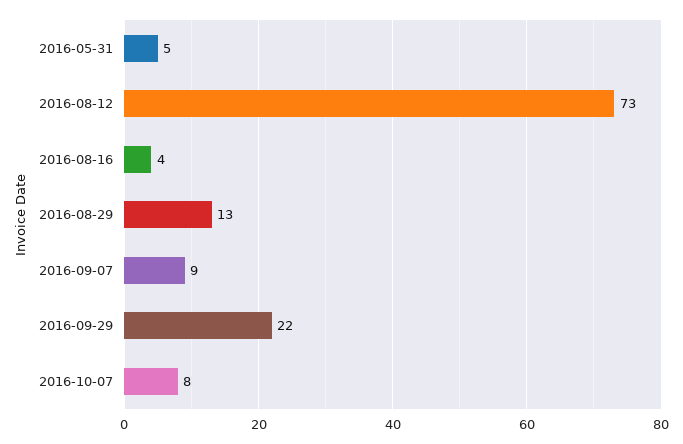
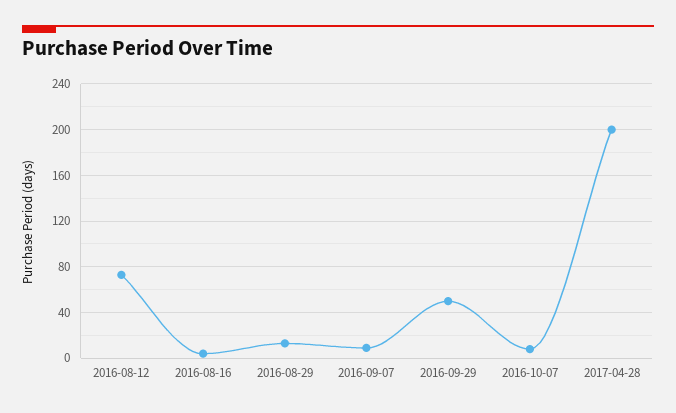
2016-05-31: 5 -> none
2016-09-29: 22 -> 50
2017-04-28: none -> 200

